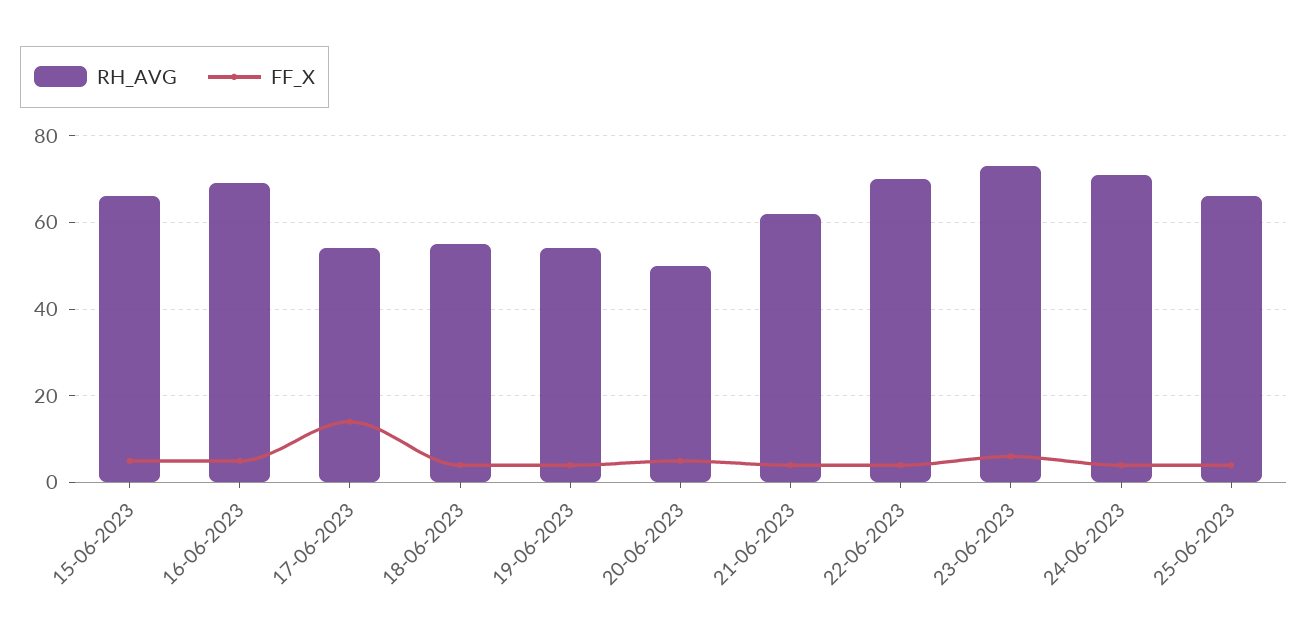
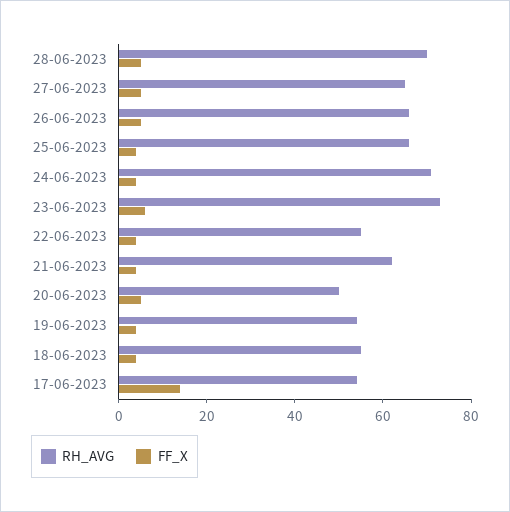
RH_AVG, 15-06-2023: 65 -> none
FF_X, 15-06-2023: 5 -> none
RH_AVG, 16-06-2023: 70 -> none
FF_X, 16-06-2023: 5 -> none
RH_AVG, 22-06-2023: 70 -> 55
RH_AVG, 28-06-2023: none -> 70
FF_X, 28-06-2023: none -> 5
RH_AVG, 27-06-2023: none -> 65
FF_X, 27-06-2023: none -> 5
RH_AVG, 26-06-2023: none -> 65
FF_X, 26-06-2023: none -> 5

